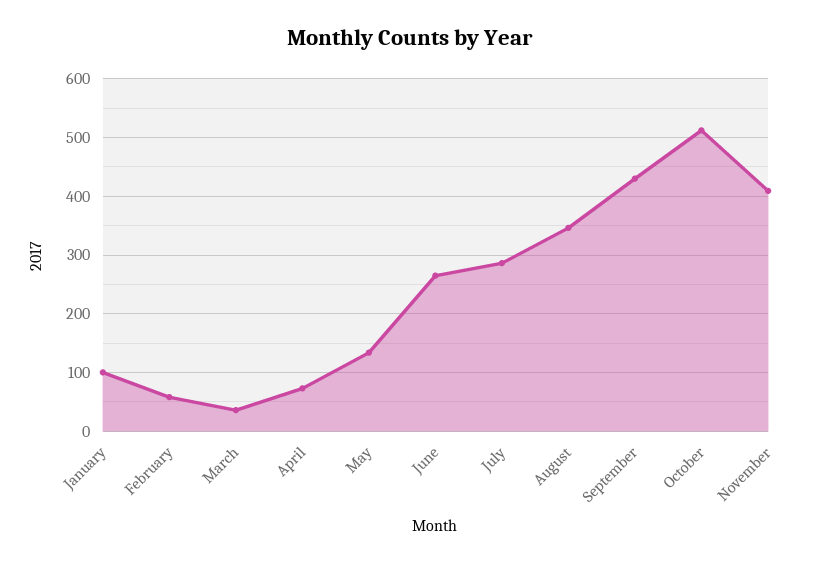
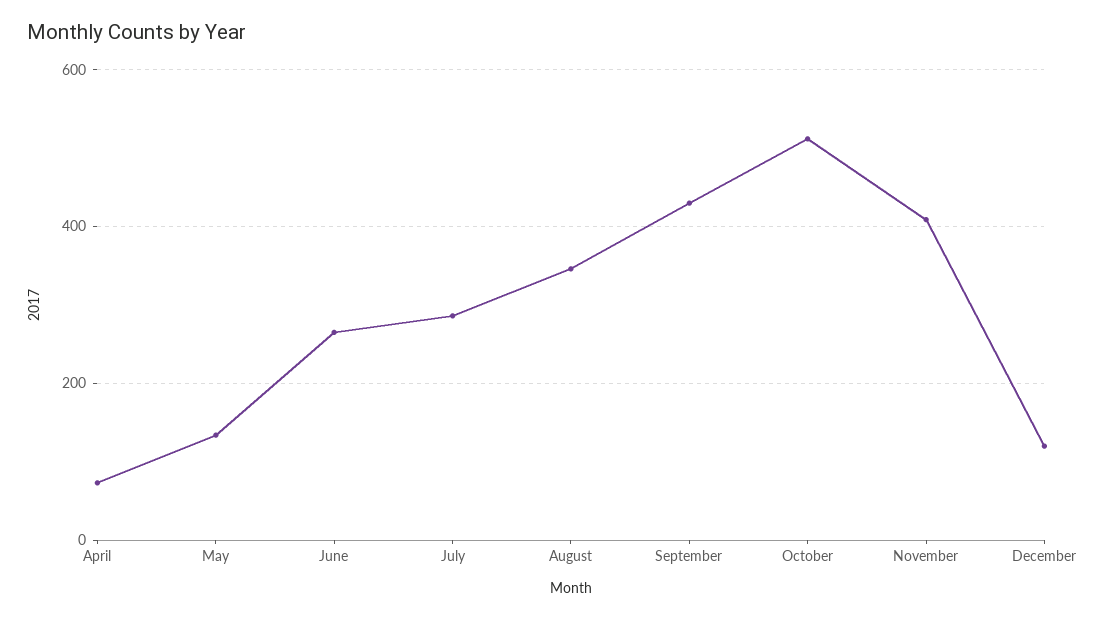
January: 100 -> none
February: 60 -> none
March: 40 -> none
December: none -> 120

